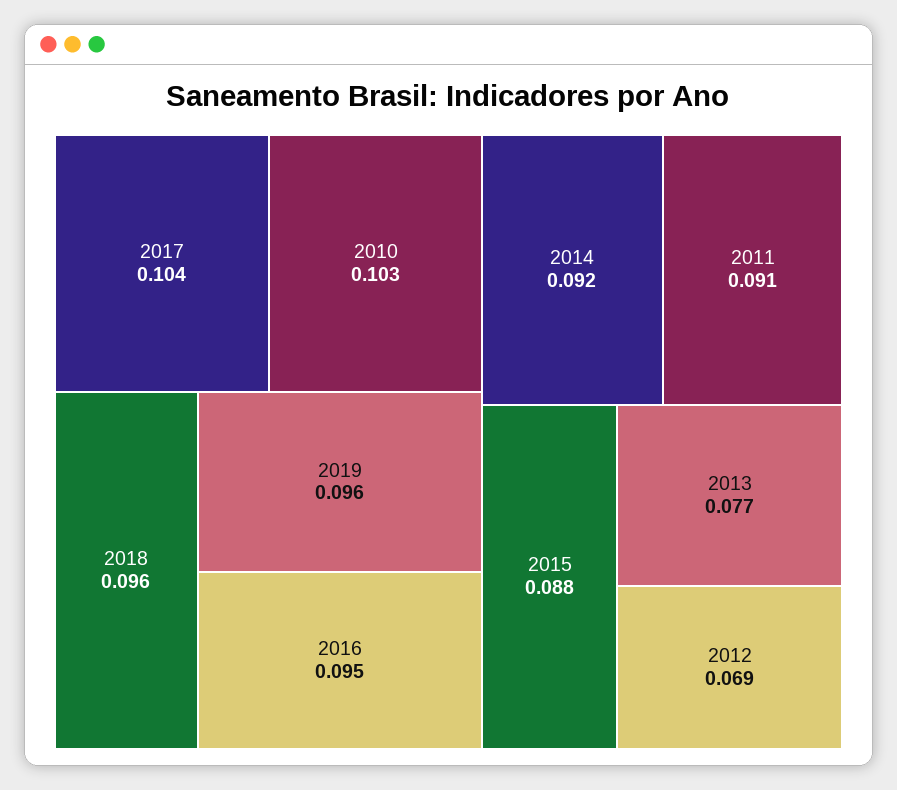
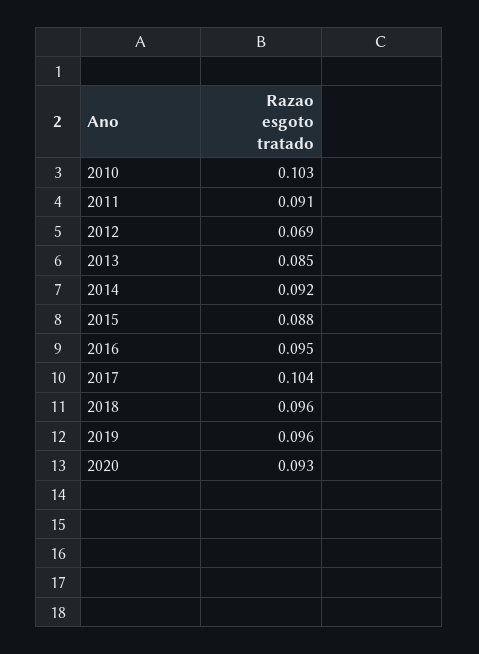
2013: 0.077 -> 0.085
2020: none -> 0.093

